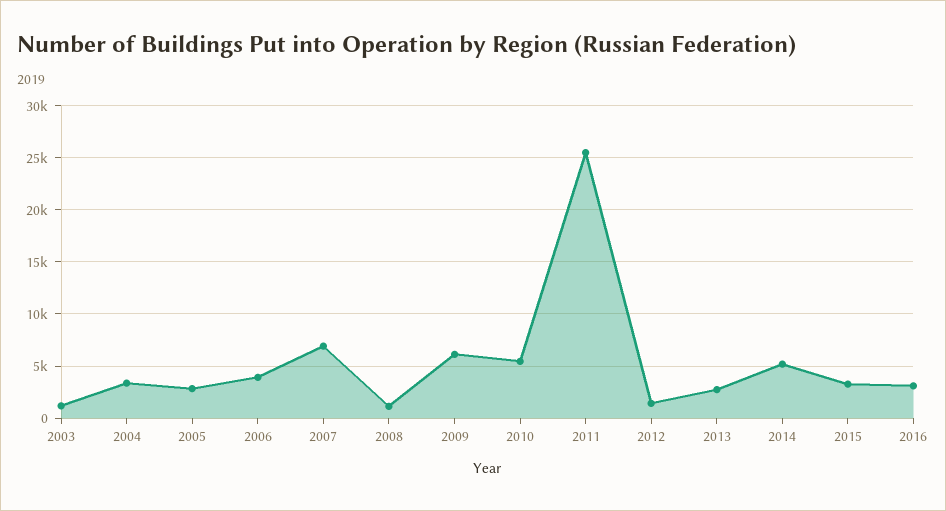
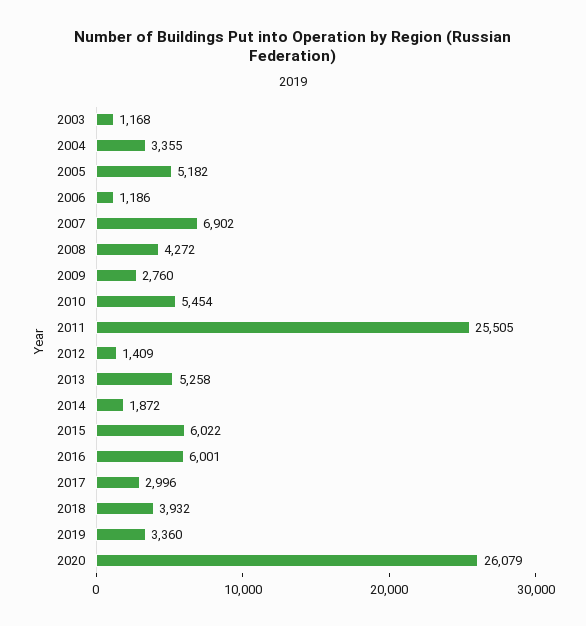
2005: 3000 -> 5182
2006: 4000 -> 1186
2008: 1000 -> 4272
2009: 6000 -> 2760
2013: 3000 -> 5258
2014: 5000 -> 1872
2015: 3000 -> 6022
2016: 3000 -> 6001
2017: none -> 2996
2018: none -> 3932
2019: none -> 3360
2020: none -> 26079

